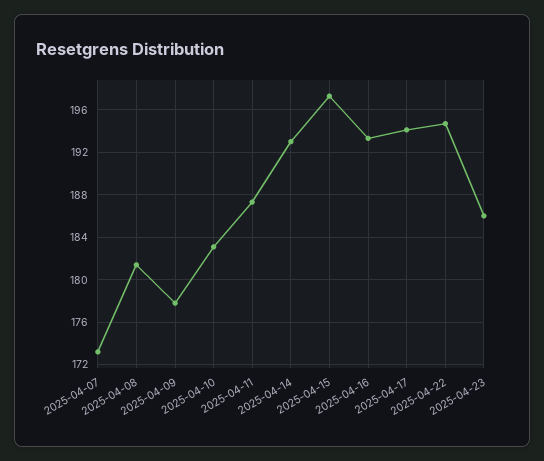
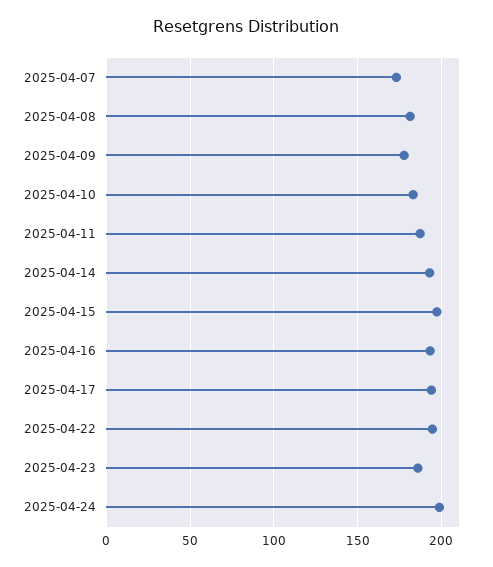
2025-04-24: none -> 200

